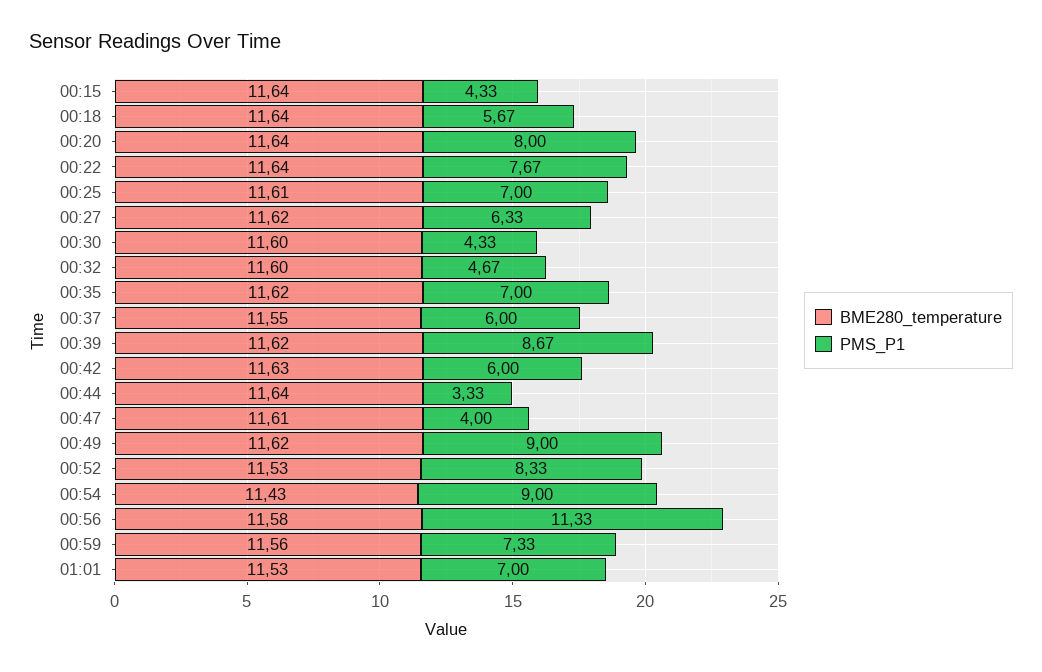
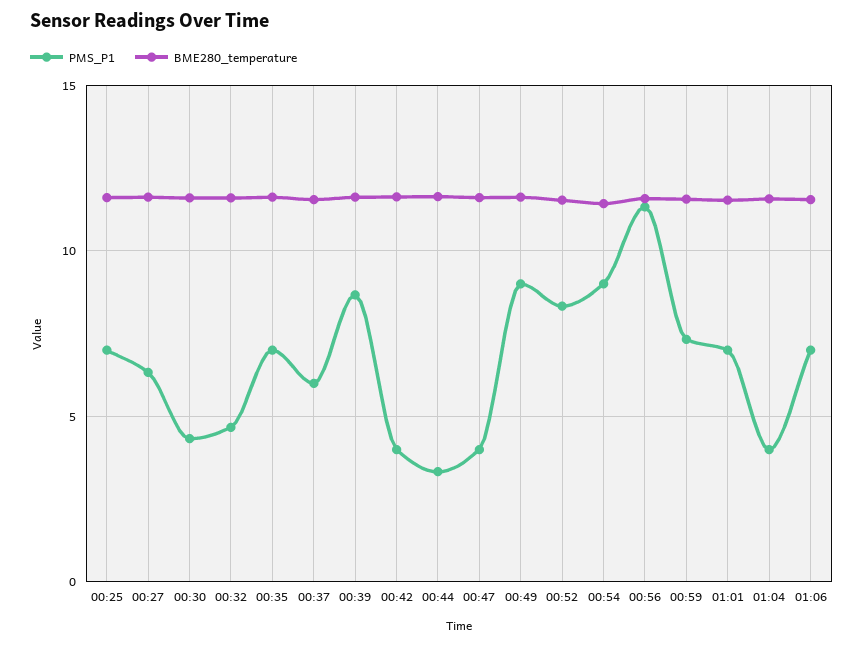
BME280_temperature, 00:15: 11.64 -> none
PMS_P1, 00:15: 4.33 -> none
BME280_temperature, 00:18: 11.64 -> none
PMS_P1, 00:18: 5.67 -> none
BME280_temperature, 00:20: 11.64 -> none
PMS_P1, 00:20: 8 -> none
BME280_temperature, 00:22: 11.64 -> none
PMS_P1, 00:22: 7.67 -> none
PMS_P1, 00:42: 6 -> 4
PMS_P1, 01:04: none -> 4
BME280_temperature, 01:04: none -> 11.5
PMS_P1, 01:06: none -> 7
BME280_temperature, 01:06: none -> 11.5

